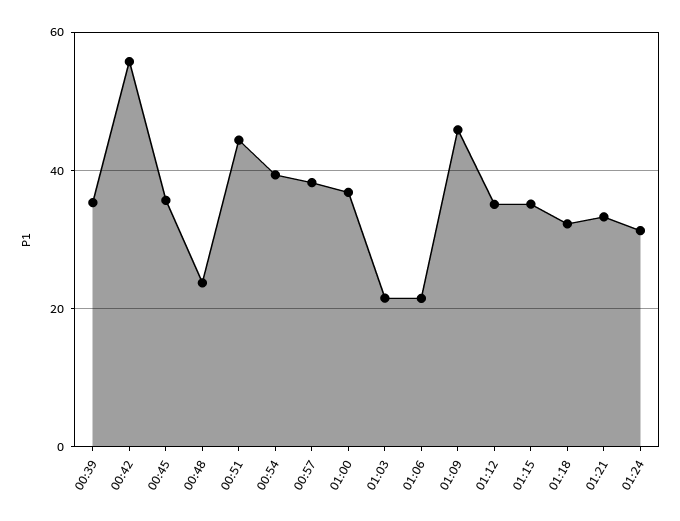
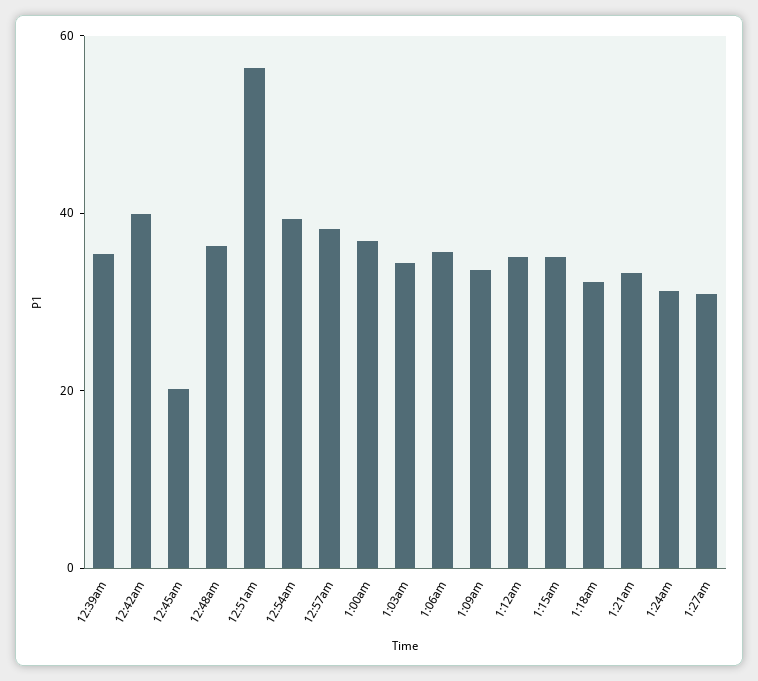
00:42: 56 -> 40
00:45: 36 -> 20
00:48: 24 -> 35
00:51: 44 -> 55
01:03: 22 -> 35
01:06: 22 -> 35
01:09: 46 -> 35
1:27am: none -> 30

